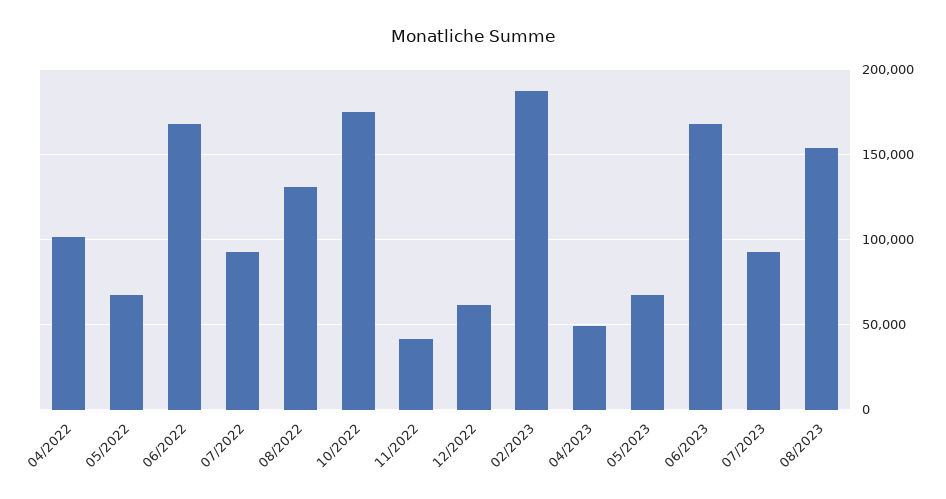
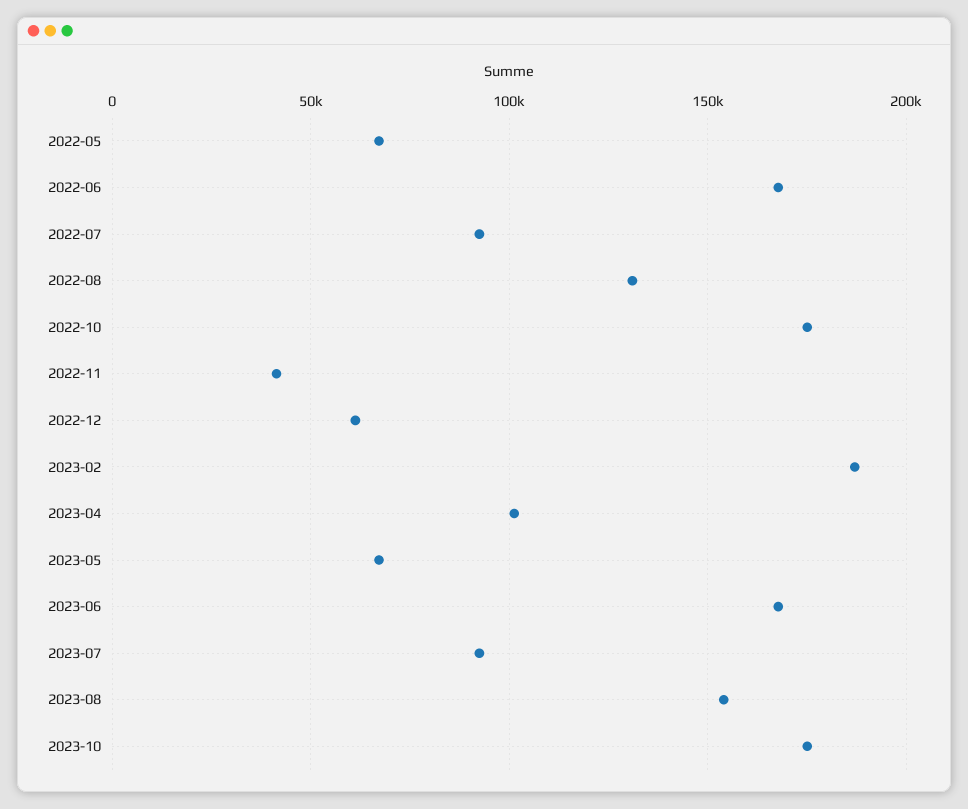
04/2022: 100000 -> none
04/2023: 50000 -> 100000
2023-10: none -> 175000

